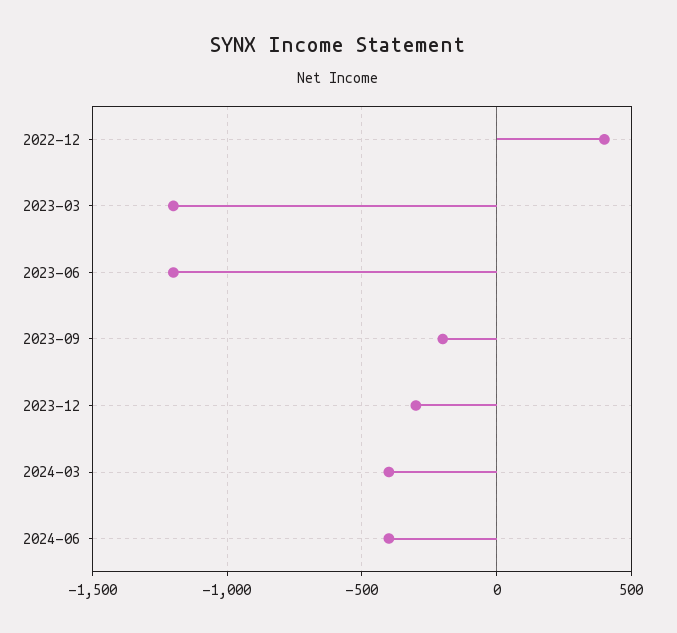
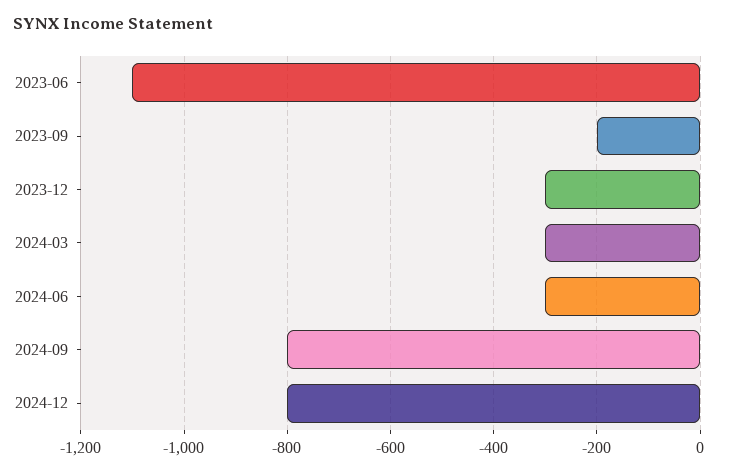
2022-12: 400 -> none
2023-03: -1200 -> none
2023-06: -1200 -> -1100
2024-03: -400 -> -300
2024-06: -400 -> -300
2024-09: none -> -800
2024-12: none -> -800

